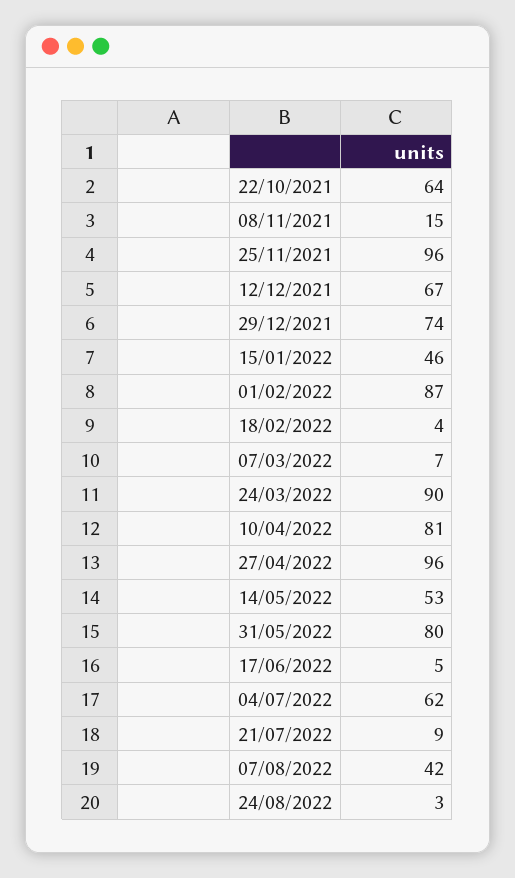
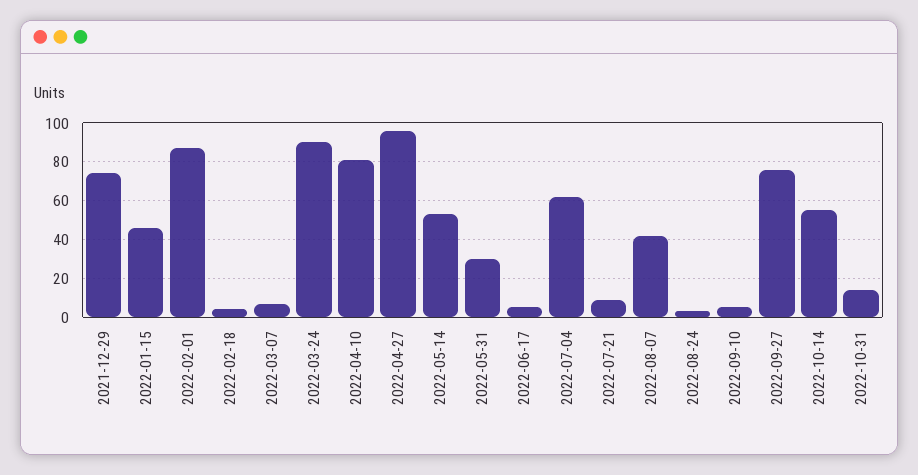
22/10/2021: 64 -> none
08/11/2021: 15 -> none
25/11/2021: 96 -> none
12/12/2021: 67 -> none
31/05/2022: 80 -> 30
2022-09-10: none -> 5
2022-09-27: none -> 75
2022-10-14: none -> 55
2022-10-31: none -> 15

